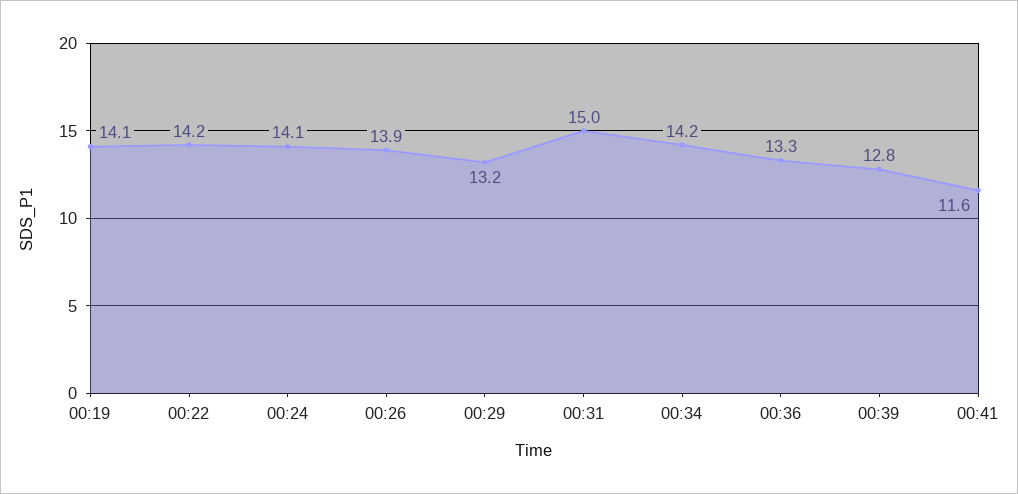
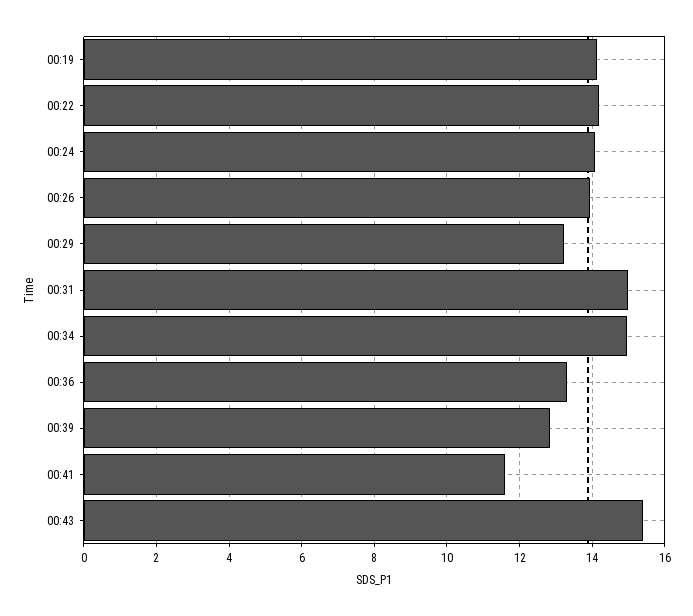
00:34: 14.2 -> 15
00:43: none -> 15.4

